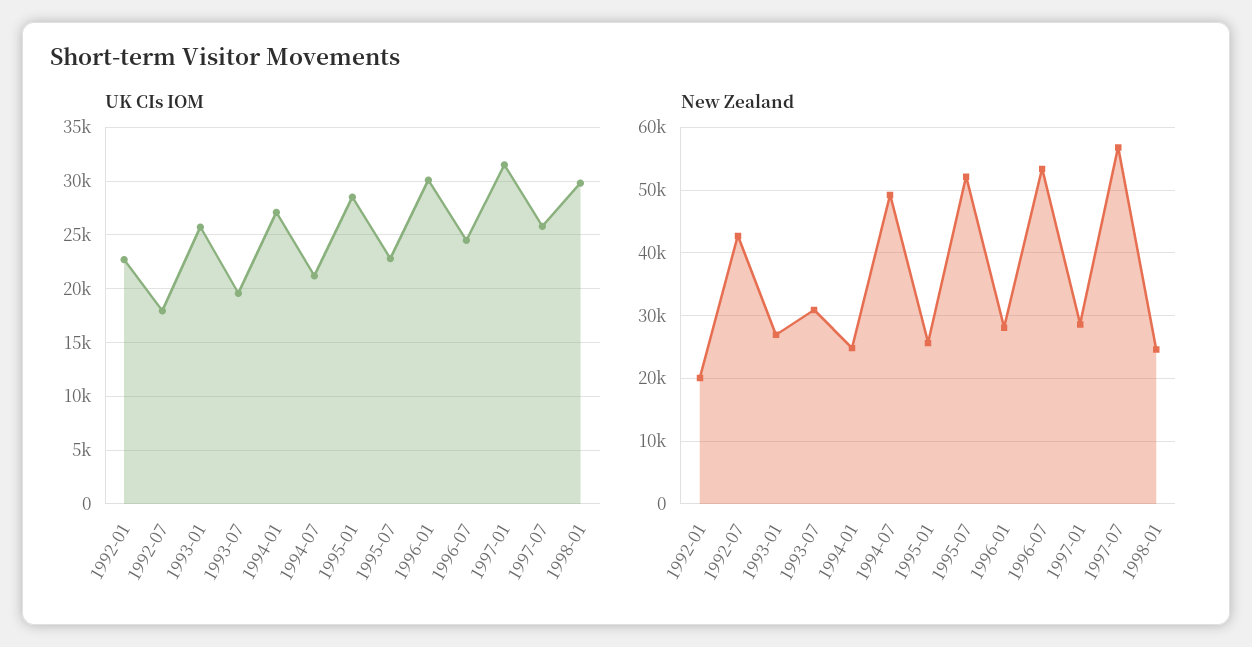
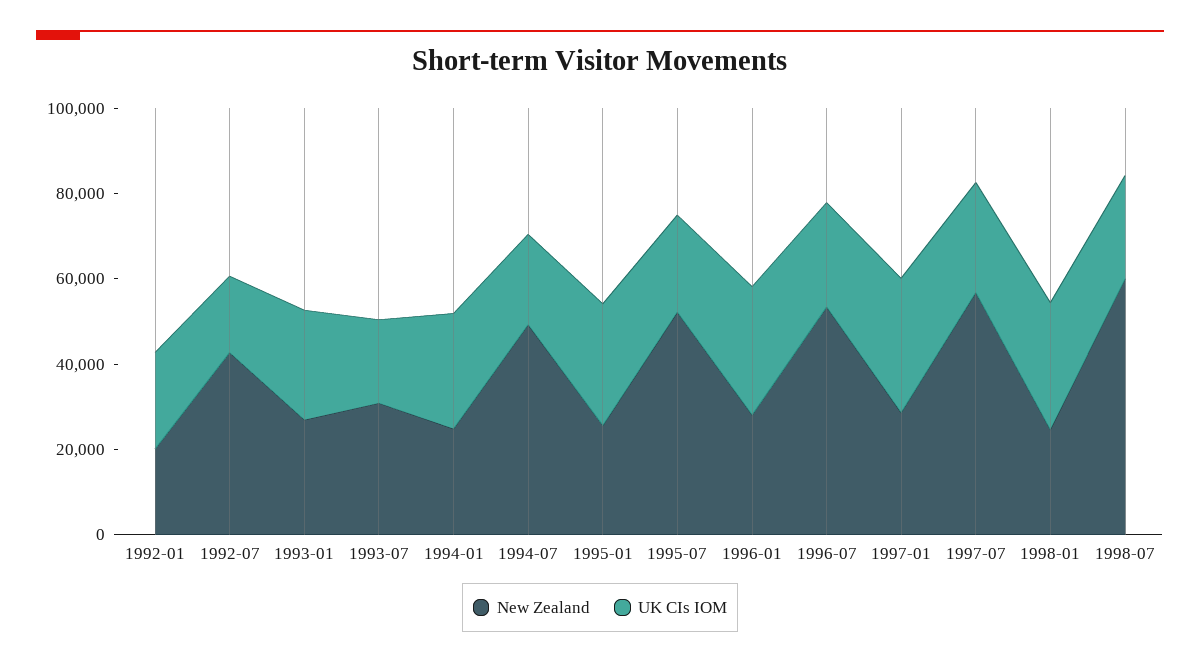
New Zealand, 1998-07: none -> 60000
UK CIs IOM, 1998-07: none -> 25000

